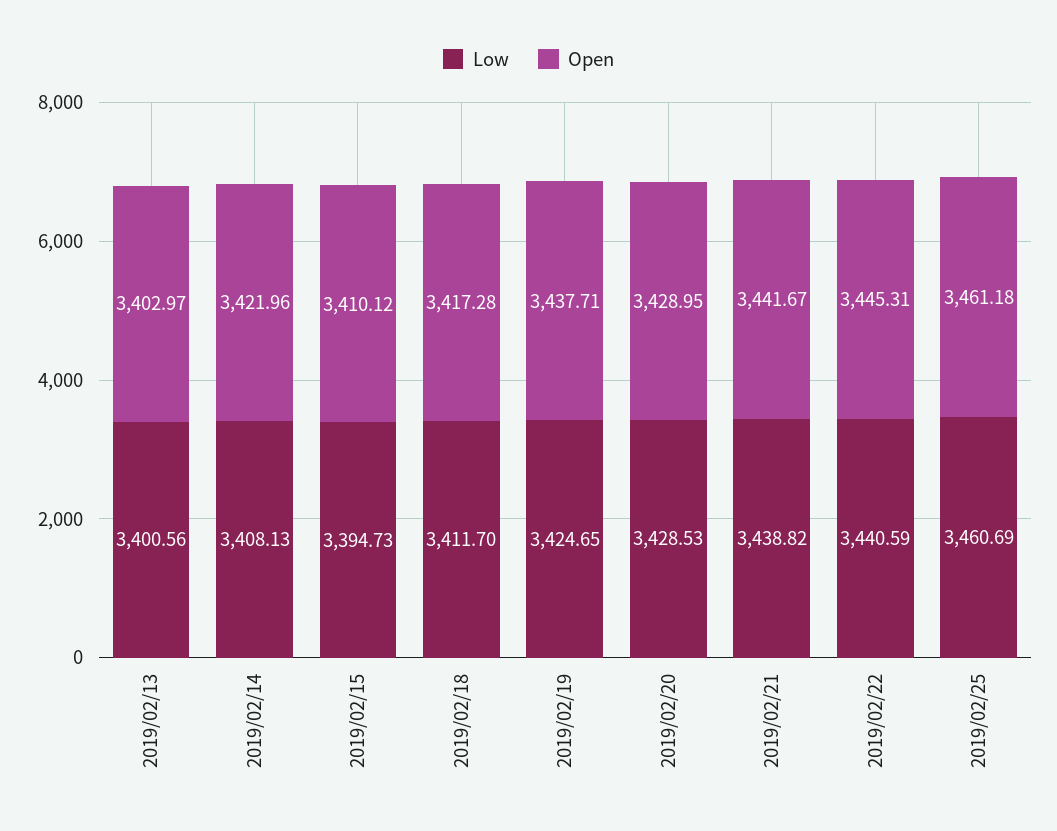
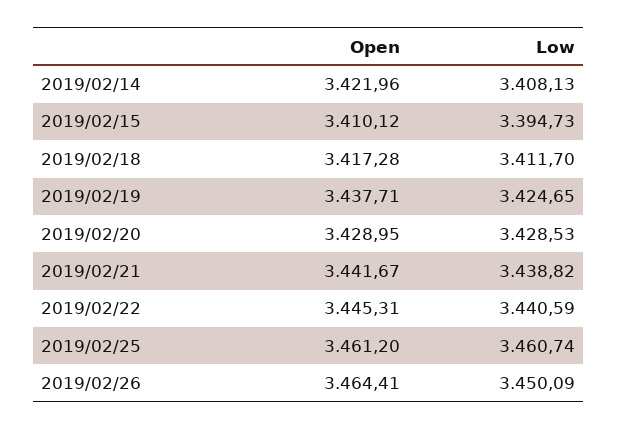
Low, 2019/02/13: 3400.56 -> none
Open, 2019/02/13: 3402.97 -> none
Low, 2019/02/25: 3460.69 -> 3460.74
Open, 2019/02/25: 3461.18 -> 3461.2
Open, 2019/02/26: none -> 3464.41
Low, 2019/02/26: none -> 3450.09

